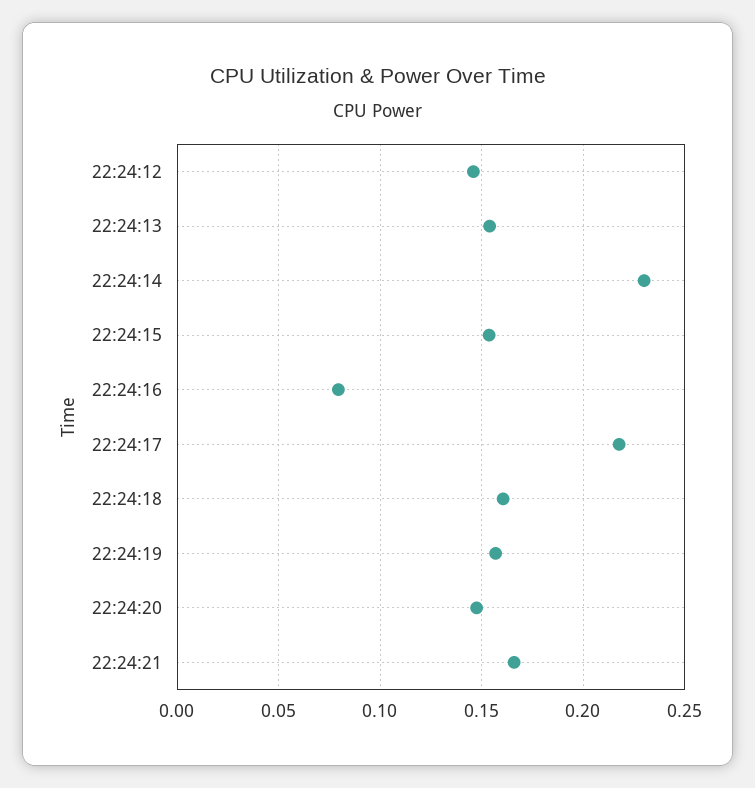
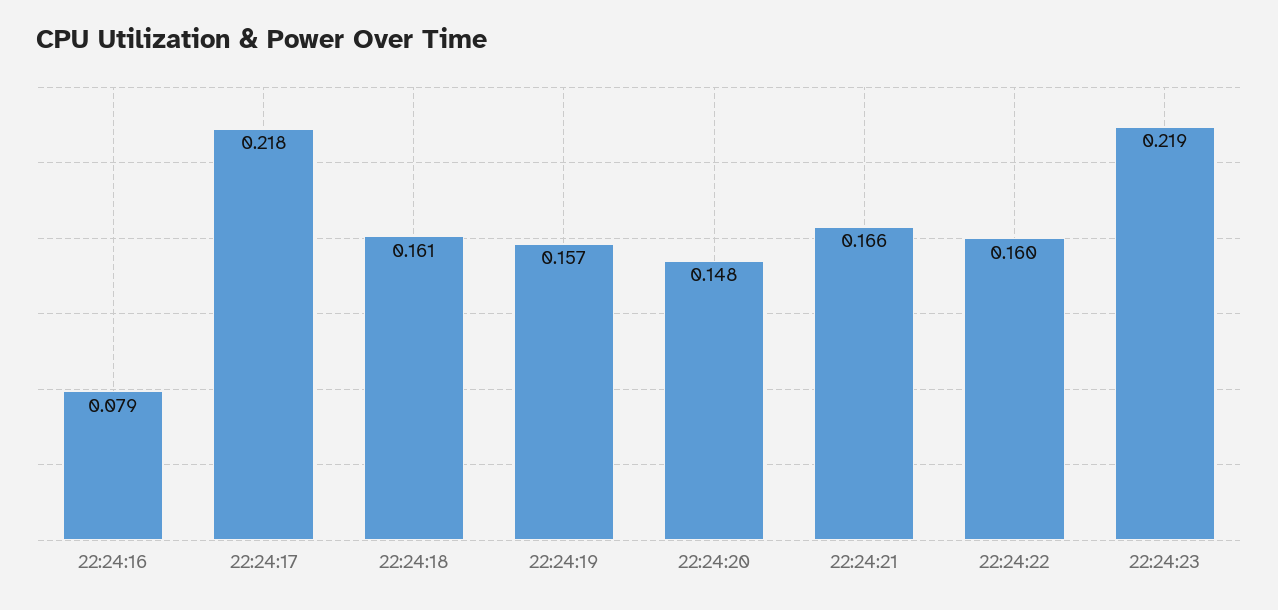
22:24:12: 0.145 -> none
22:24:13: 0.155 -> none
22:24:14: 0.23 -> none
22:24:15: 0.155 -> none
22:24:22: none -> 0.16
22:24:23: none -> 0.219

